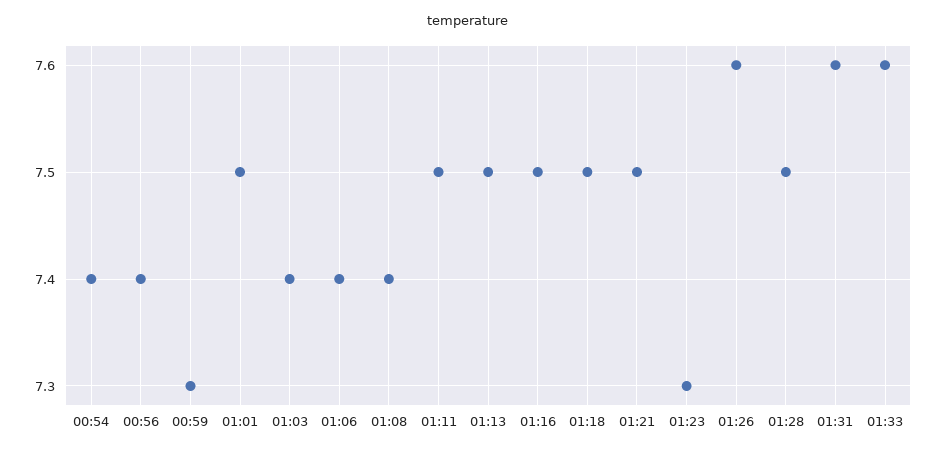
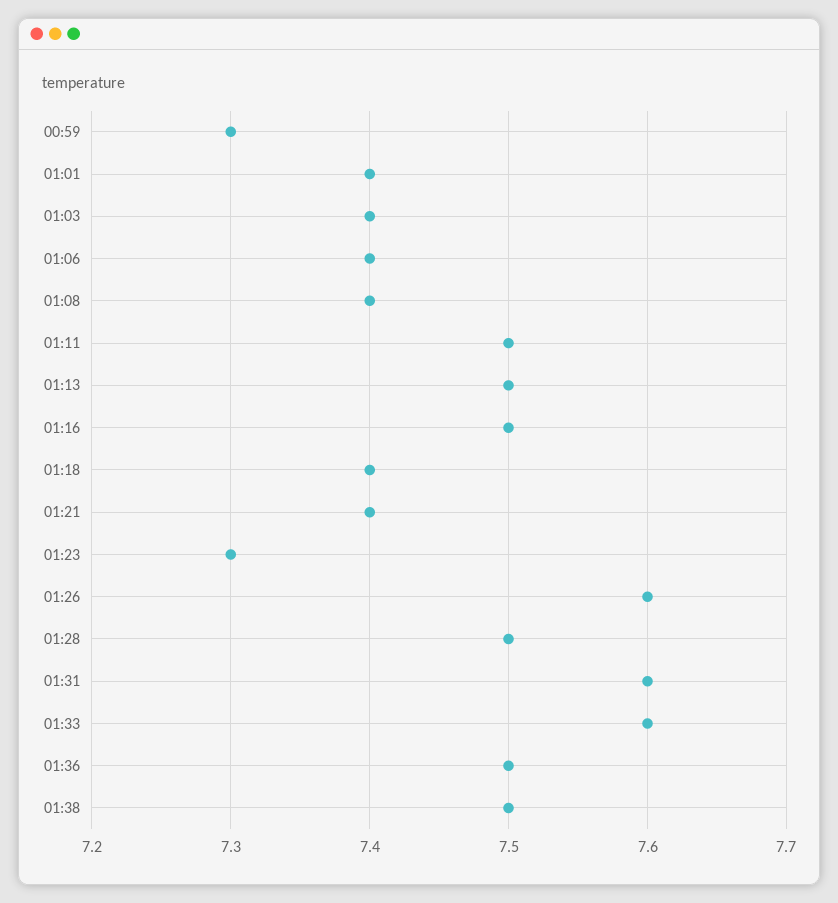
00:54: 7.4 -> none
00:56: 7.4 -> none
01:01: 7.5 -> 7.4
01:18: 7.5 -> 7.4
01:21: 7.5 -> 7.4
01:36: none -> 7.5
01:38: none -> 7.5

